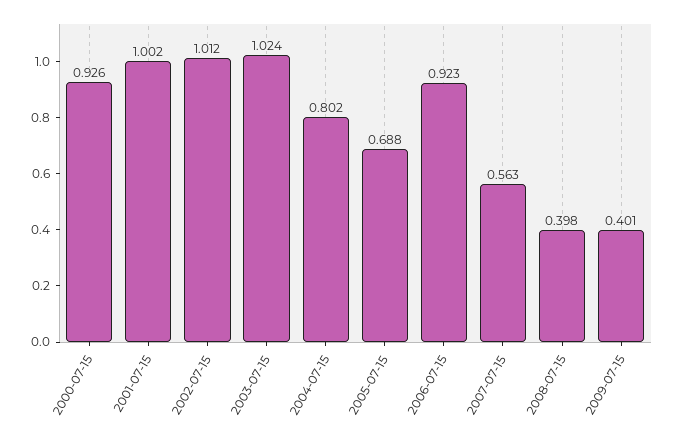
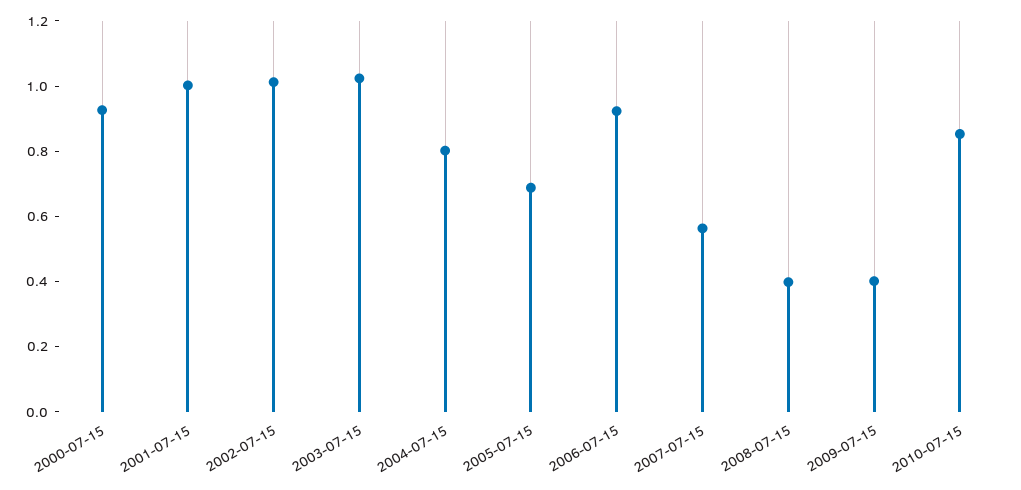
2010-07-15: none -> 0.85

